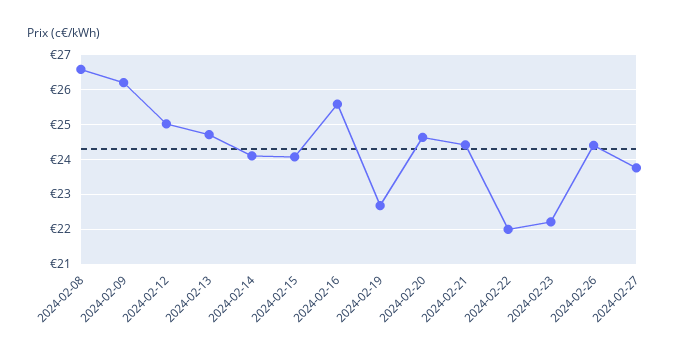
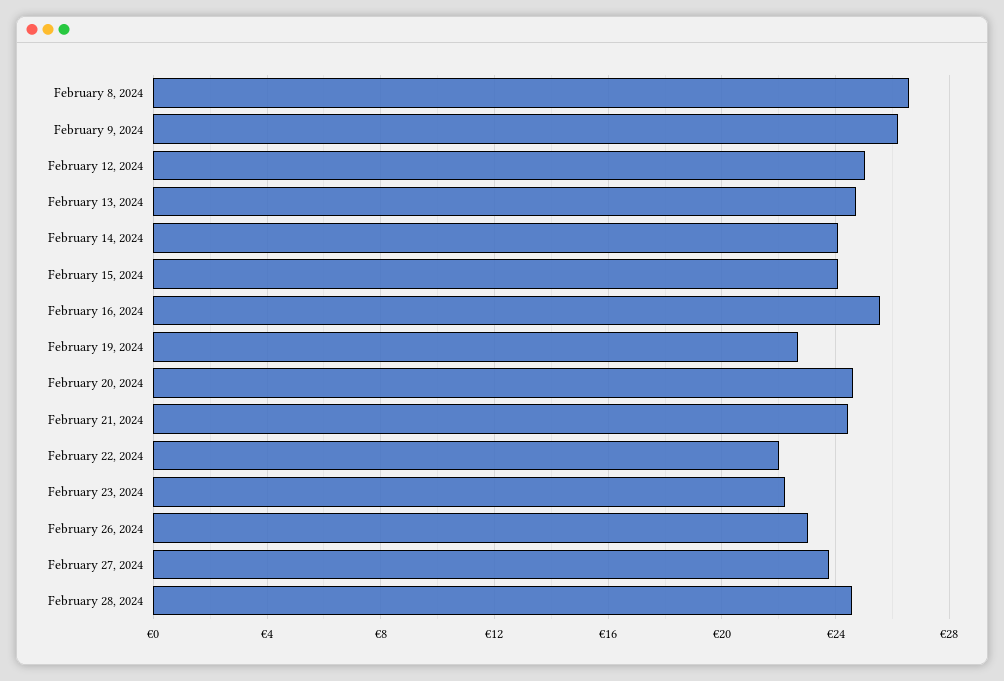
2024-02-26: 24.4 -> 23
February 28, 2024: none -> 24.5

